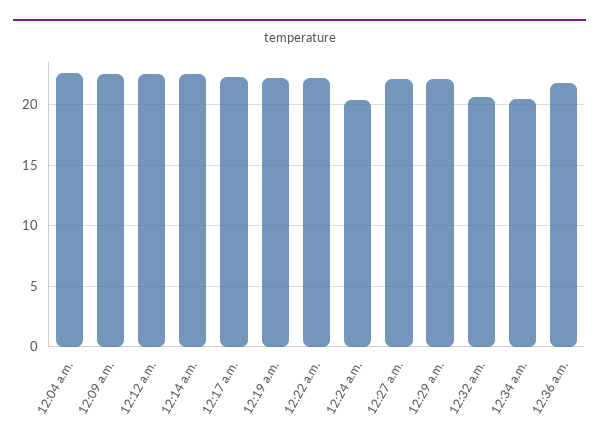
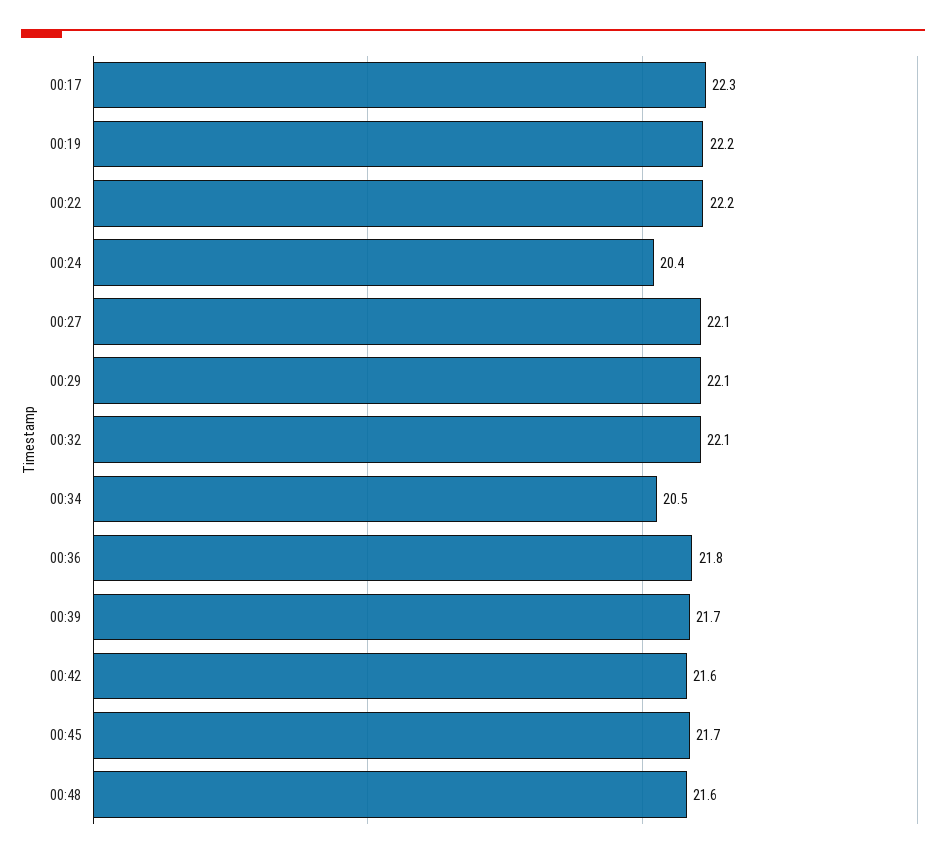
12:04 a.m.: 22.5 -> none
12:09 a.m.: 22.5 -> none
12:12 a.m.: 22.5 -> none
12:14 a.m.: 22.5 -> none
12:32 a.m.: 20.5 -> 22.1
00:39: none -> 21.7
00:42: none -> 21.6
00:45: none -> 21.7
00:48: none -> 21.6

